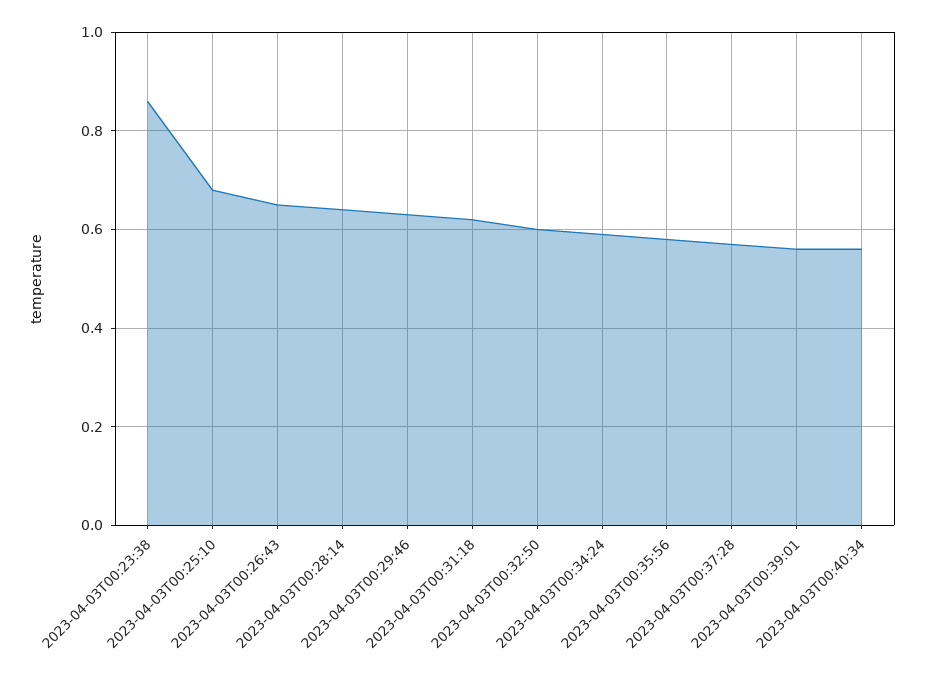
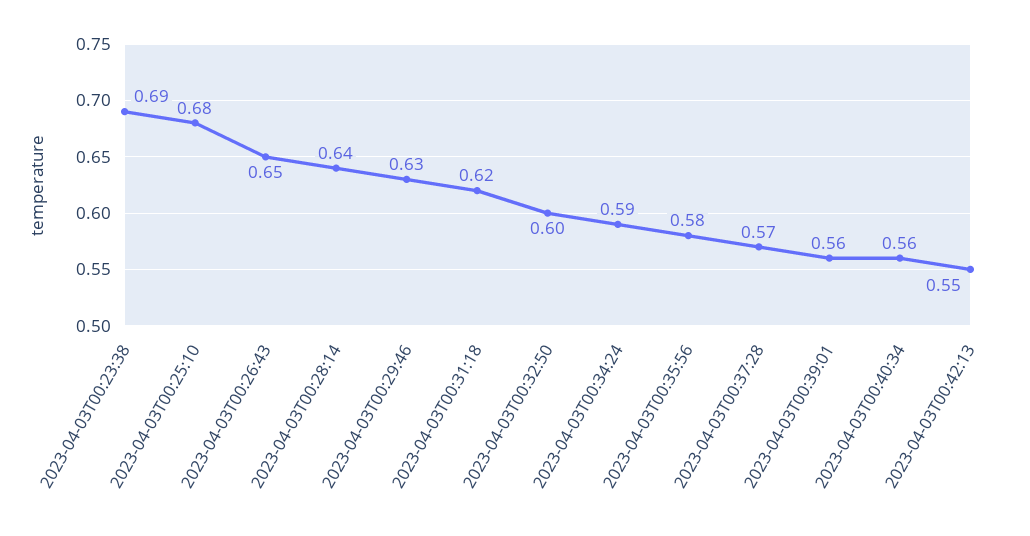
2023-04-03T00:23:38: 0.85 -> 0.69
2023-04-03T00:42:13: none -> 0.55

